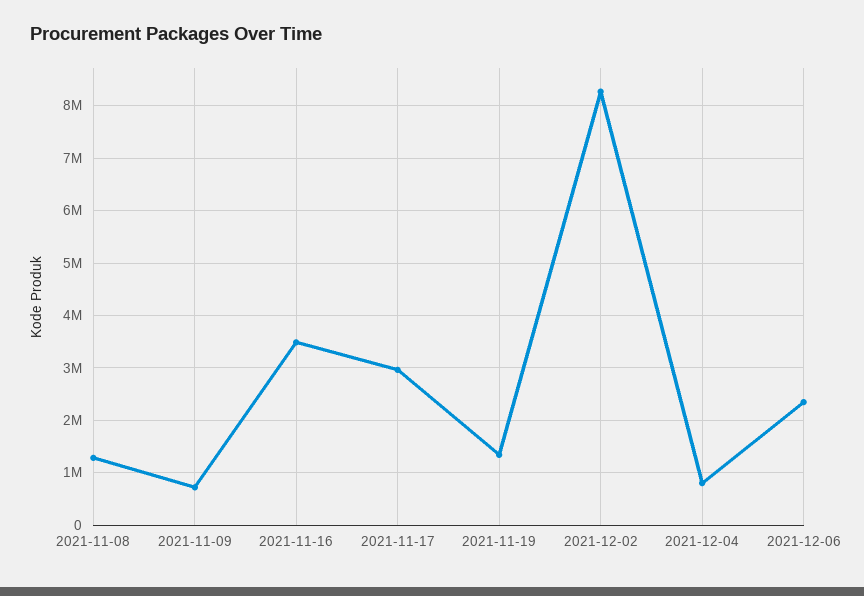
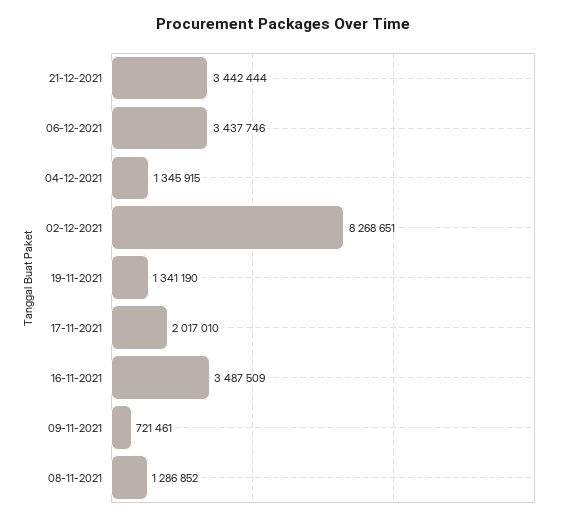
2021-11-17: 3000000 -> 2017010
2021-12-04: 800000 -> 1345915
2021-12-06: 2400000 -> 3437746
21-12-2021: none -> 3442444

